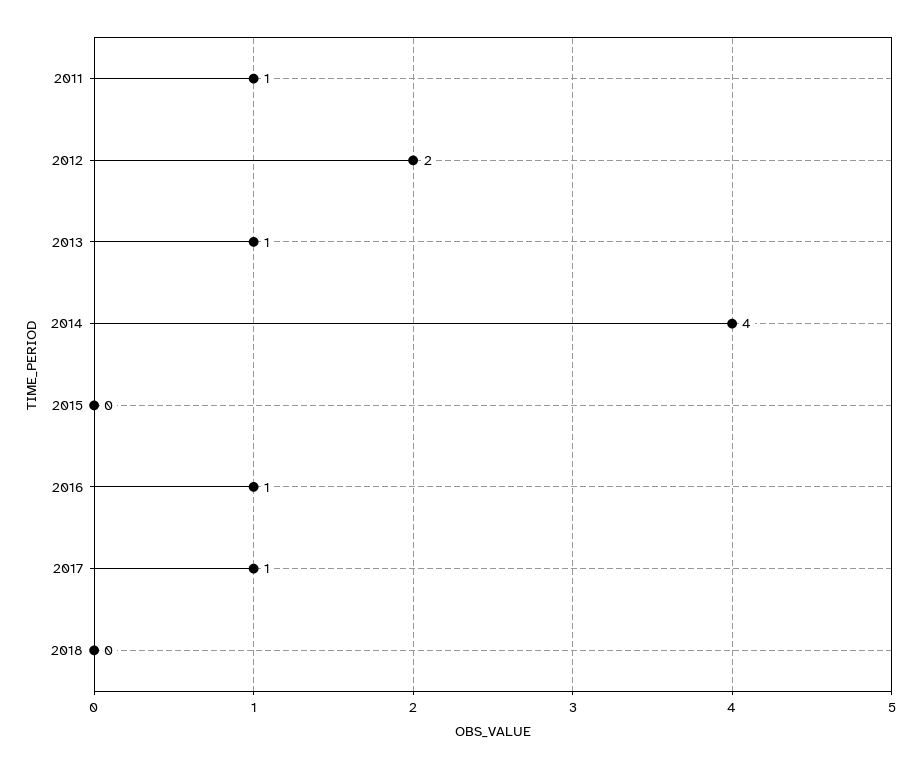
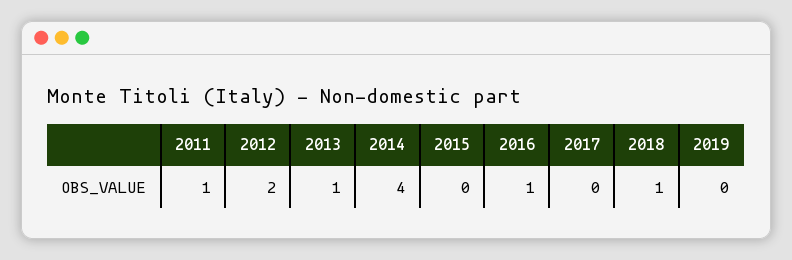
2017: 1 -> 0
2018: 0 -> 1
2019: none -> 0

